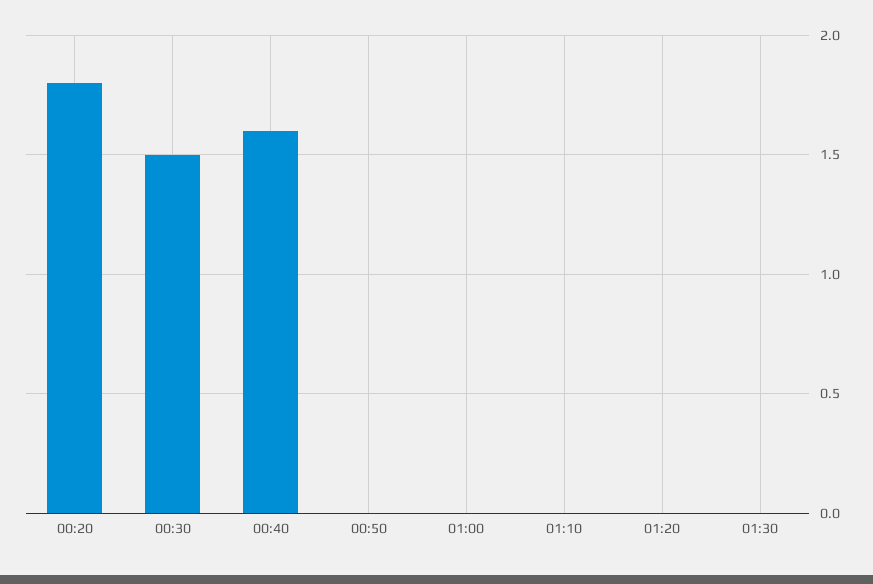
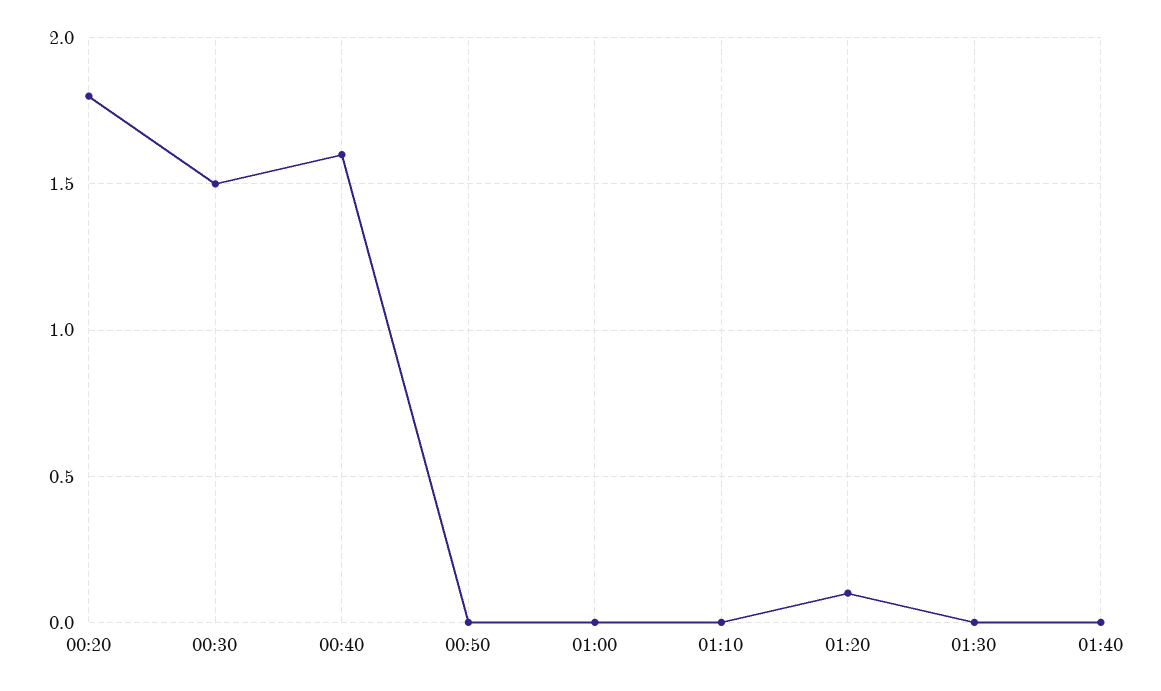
01:20: 0 -> 0.1
01:40: none -> 0

